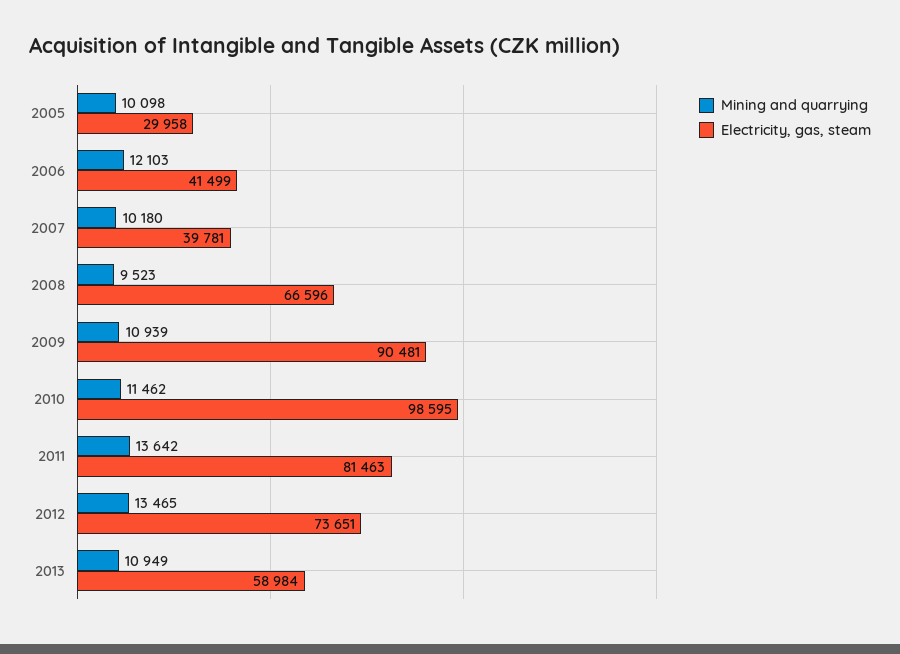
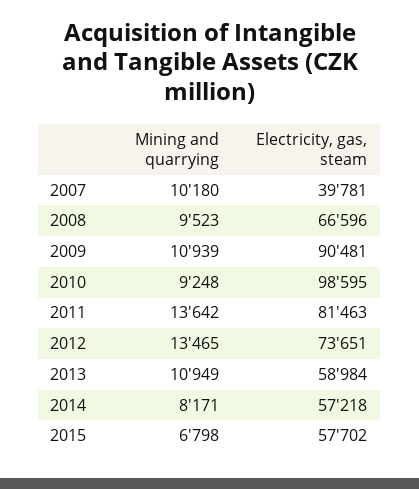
Mining and quarrying, 2005: 10098 -> none
Electricity, gas, steam, 2005: 29958 -> none
Mining and quarrying, 2006: 12103 -> none
Electricity, gas, steam, 2006: 41499 -> none
Mining and quarrying, 2010: 11462 -> 9248
Mining and quarrying, 2014: none -> 8171
Electricity, gas, steam, 2014: none -> 57218
Mining and quarrying, 2015: none -> 6798
Electricity, gas, steam, 2015: none -> 57702

